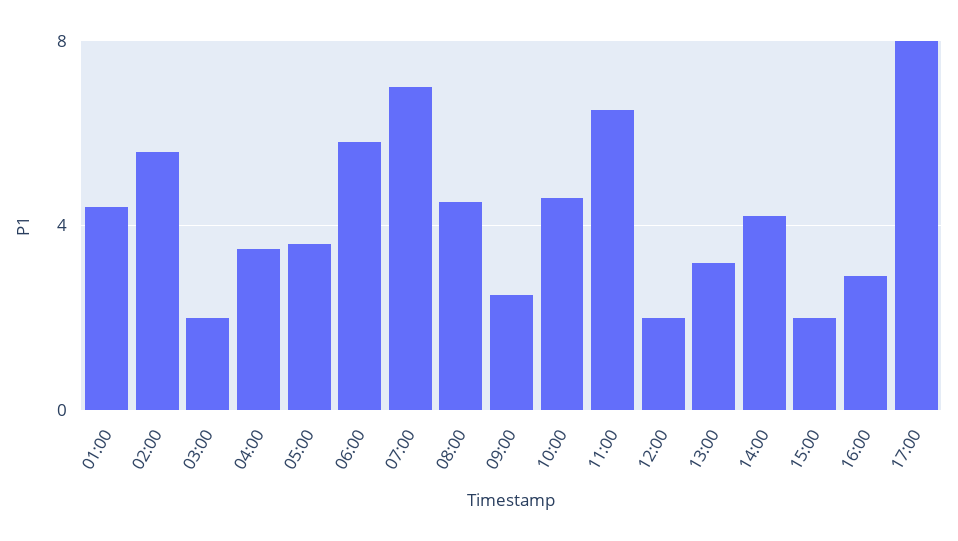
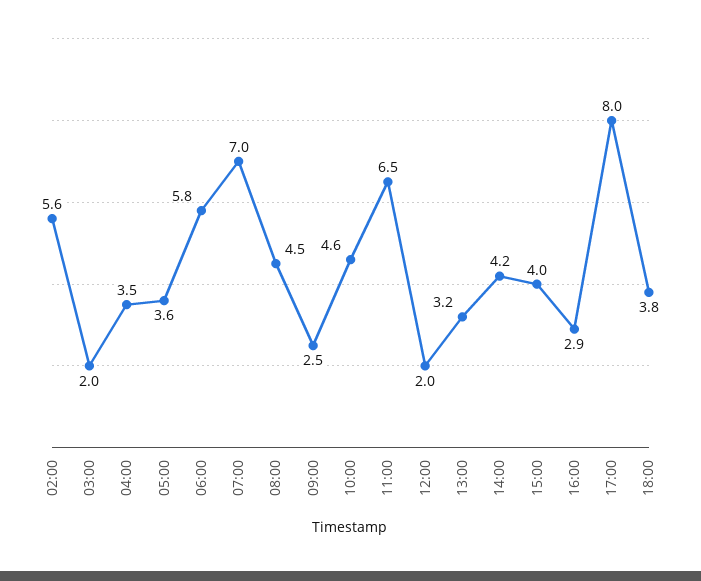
01:00: 4.5 -> none
15:00: 2 -> 4
18:00: none -> 3.8

